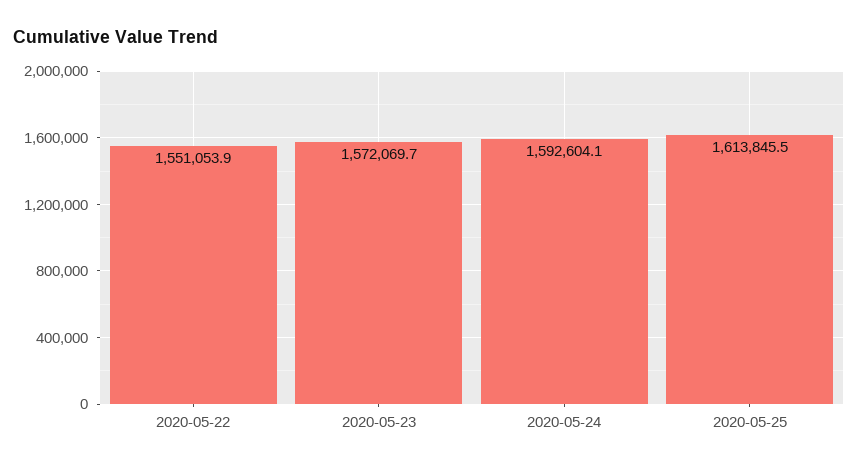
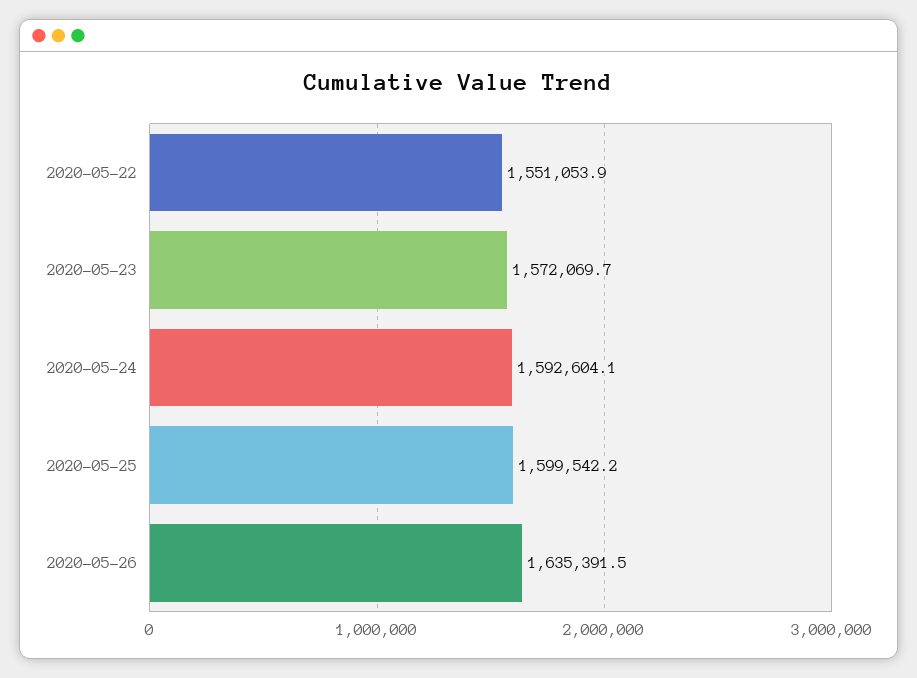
2020-05-25: 1613845.5 -> 1599542.2
2020-05-26: none -> 1635391.5

